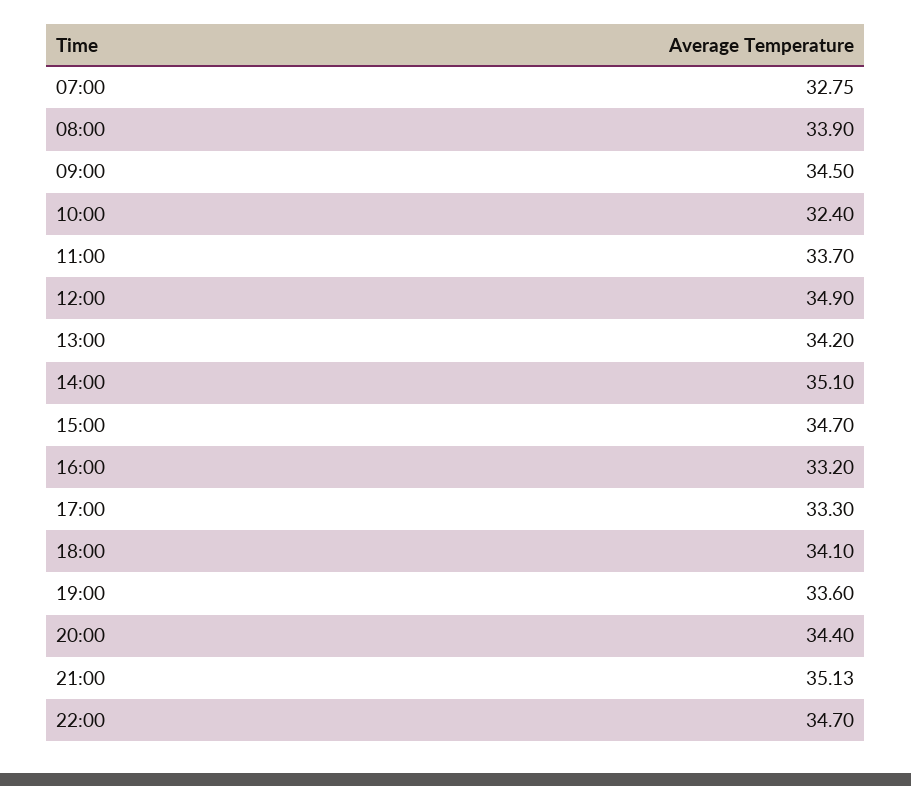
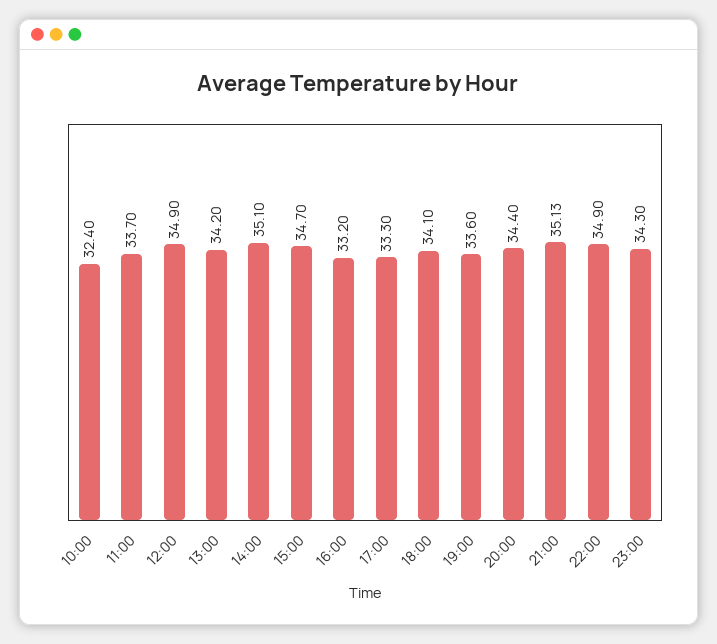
07:00: 32.75 -> none
08:00: 33.9 -> none
09:00: 34.5 -> none
22:00: 34.7 -> 34.9
23:00: none -> 34.3

